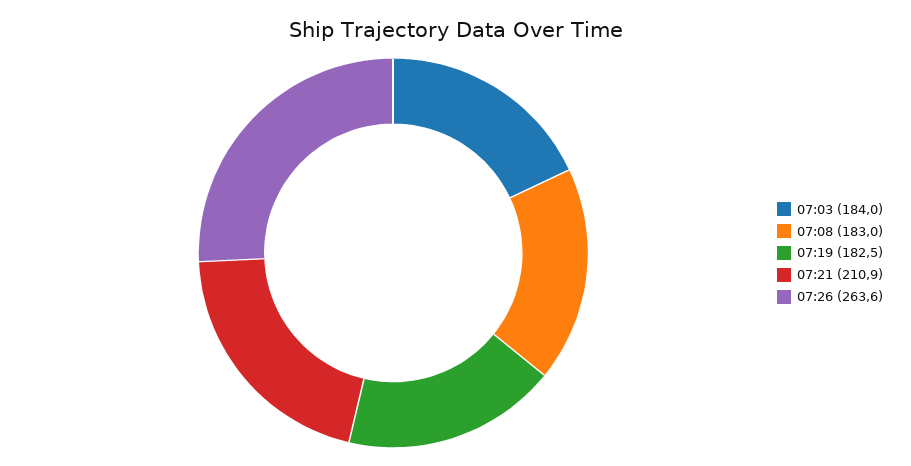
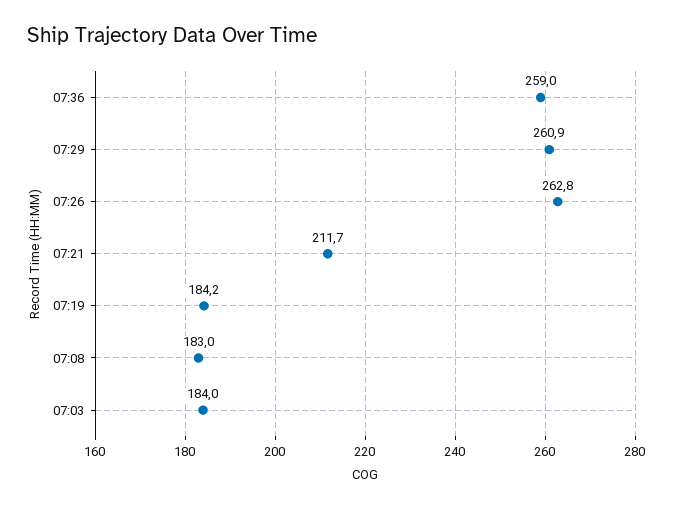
07:19: 182.5 -> 184.2
07:21: 210.9 -> 211.7
07:26: 263.6 -> 262.8
07:36: none -> 259
07:29: none -> 260.9

